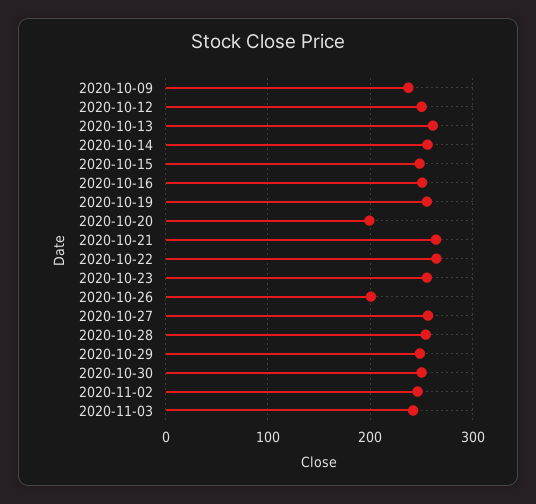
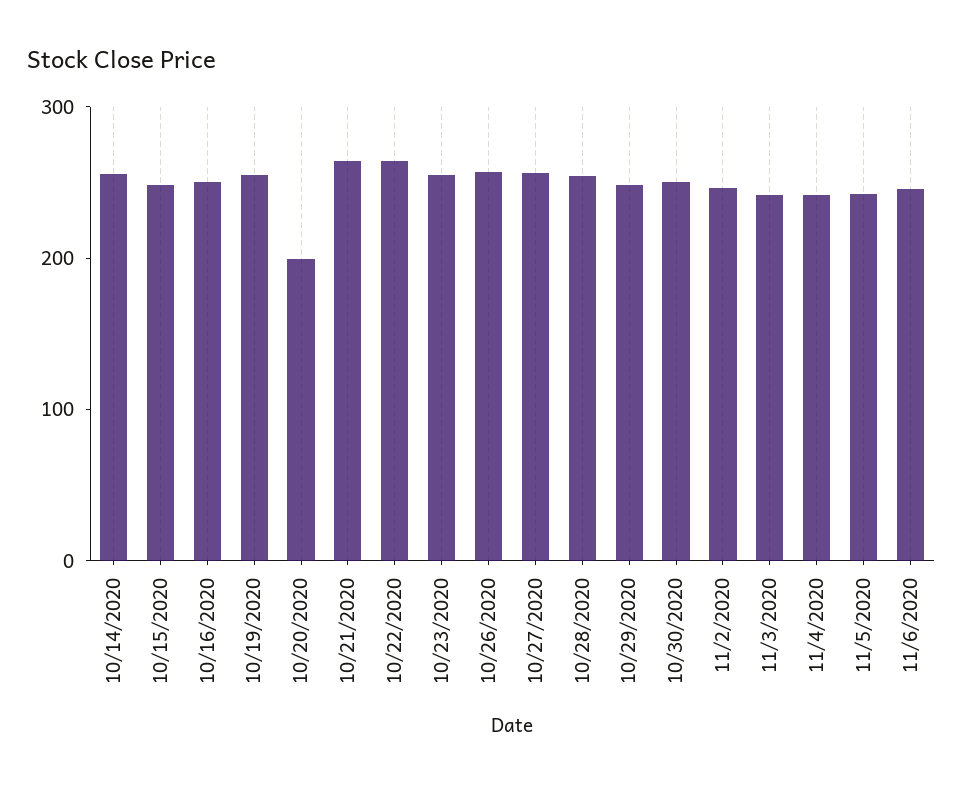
2020-10-09: 240 -> none
2020-10-12: 250 -> none
2020-10-13: 260 -> none
2020-10-26: 200 -> 260
11/4/2020: none -> 240
11/5/2020: none -> 240
11/6/2020: none -> 240

